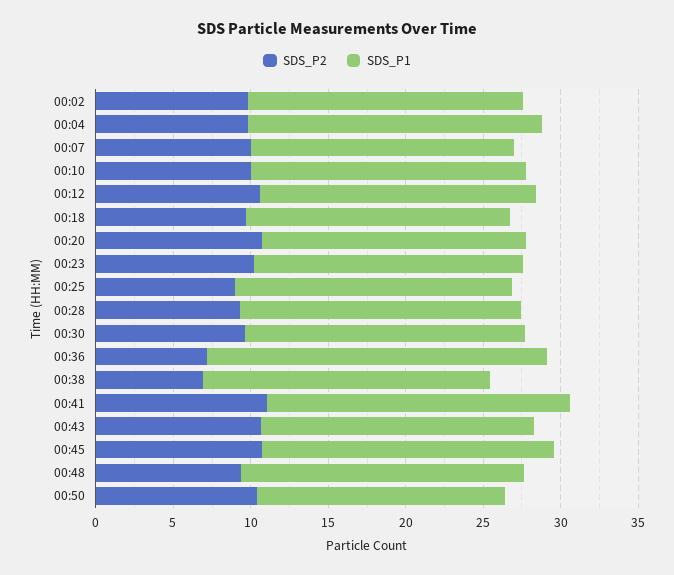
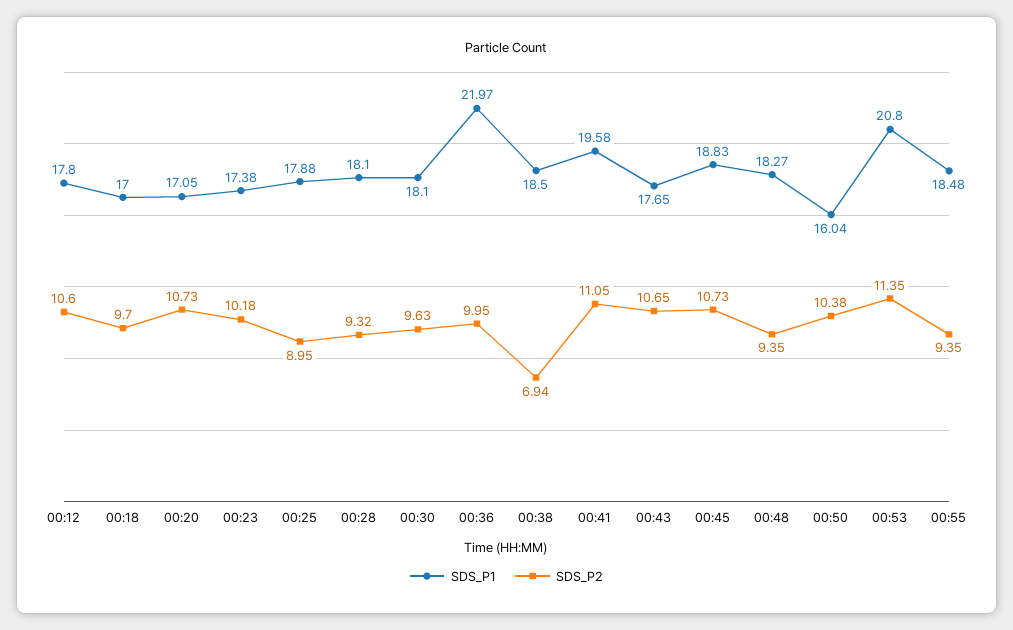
SDS_P2, 00:02: 10 -> none
SDS_P1, 00:02: 18 -> none
SDS_P2, 00:04: 10 -> none
SDS_P1, 00:04: 19 -> none
SDS_P2, 00:07: 10 -> none
SDS_P1, 00:07: 17 -> none
SDS_P2, 00:10: 10 -> none
SDS_P1, 00:10: 18 -> none
SDS_P2, 00:36: 7 -> 9.95
SDS_P1, 00:53: none -> 20.8
SDS_P2, 00:53: none -> 11.35
SDS_P1, 00:55: none -> 18.48
SDS_P2, 00:55: none -> 9.35

